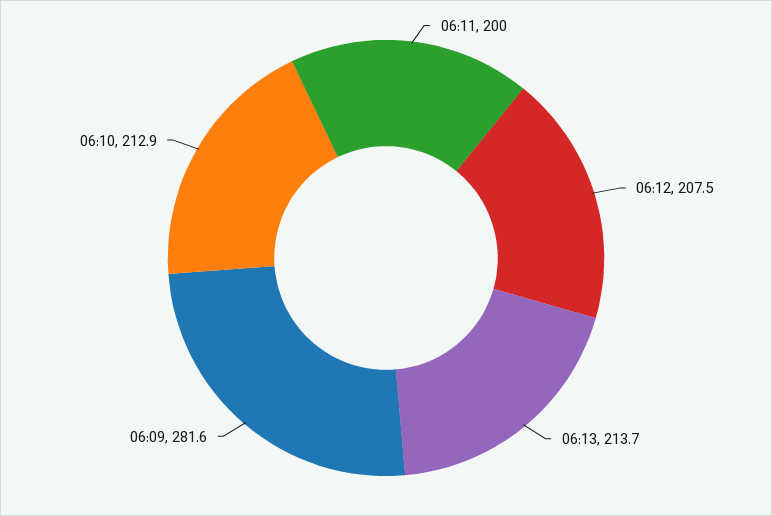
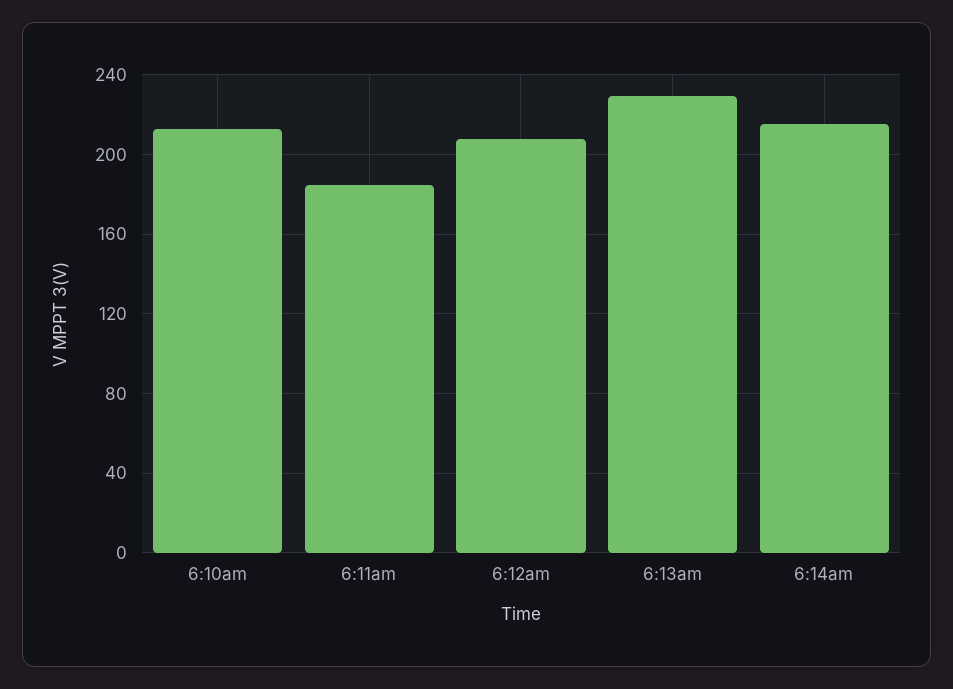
06:11: 200 -> 185
06:13: 213.7 -> 230
06:09: 281.6 -> none
6:14am: none -> 215

